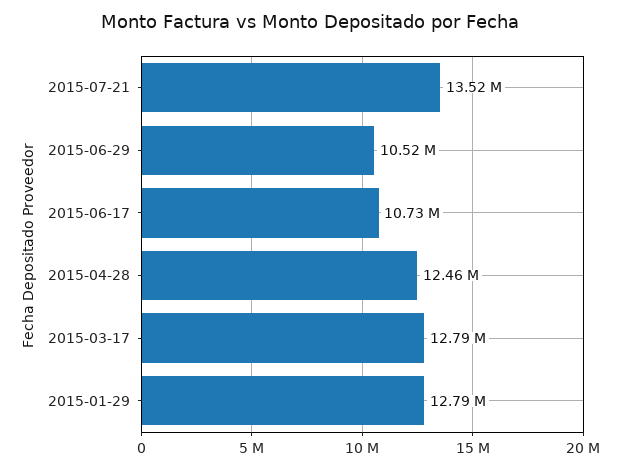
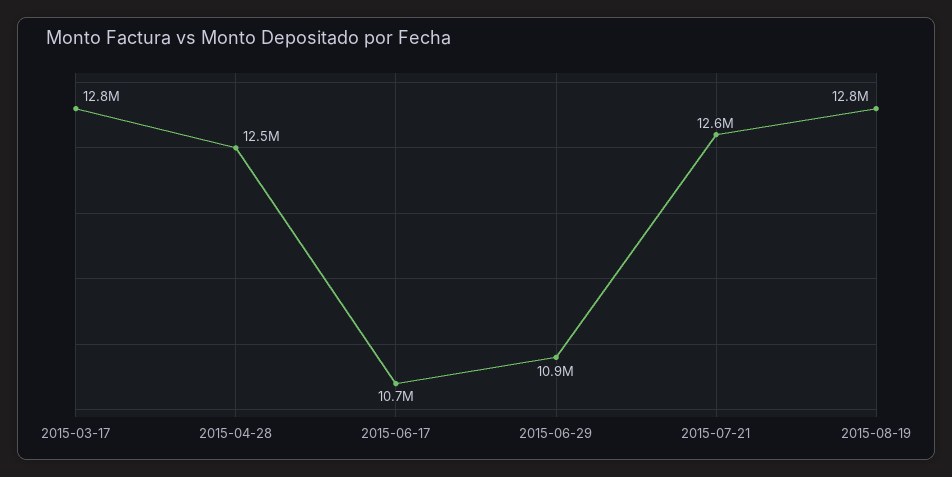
2015-07-21: 13520000 -> 12600000
2015-06-29: 10520000 -> 10900000
2015-01-29: 12790000 -> none
2015-08-19: none -> 12800000

